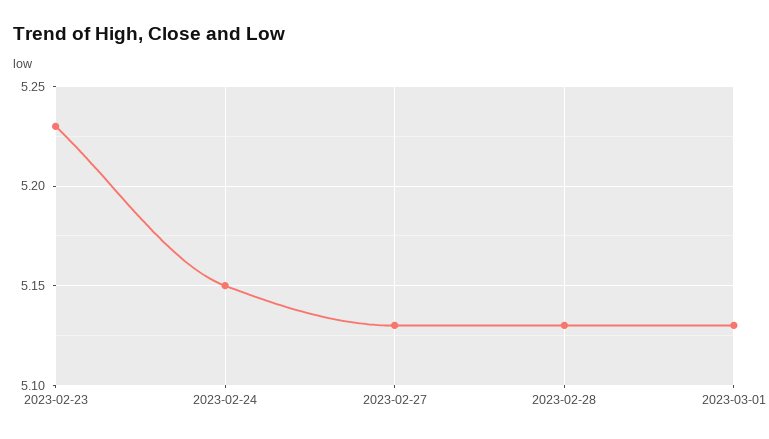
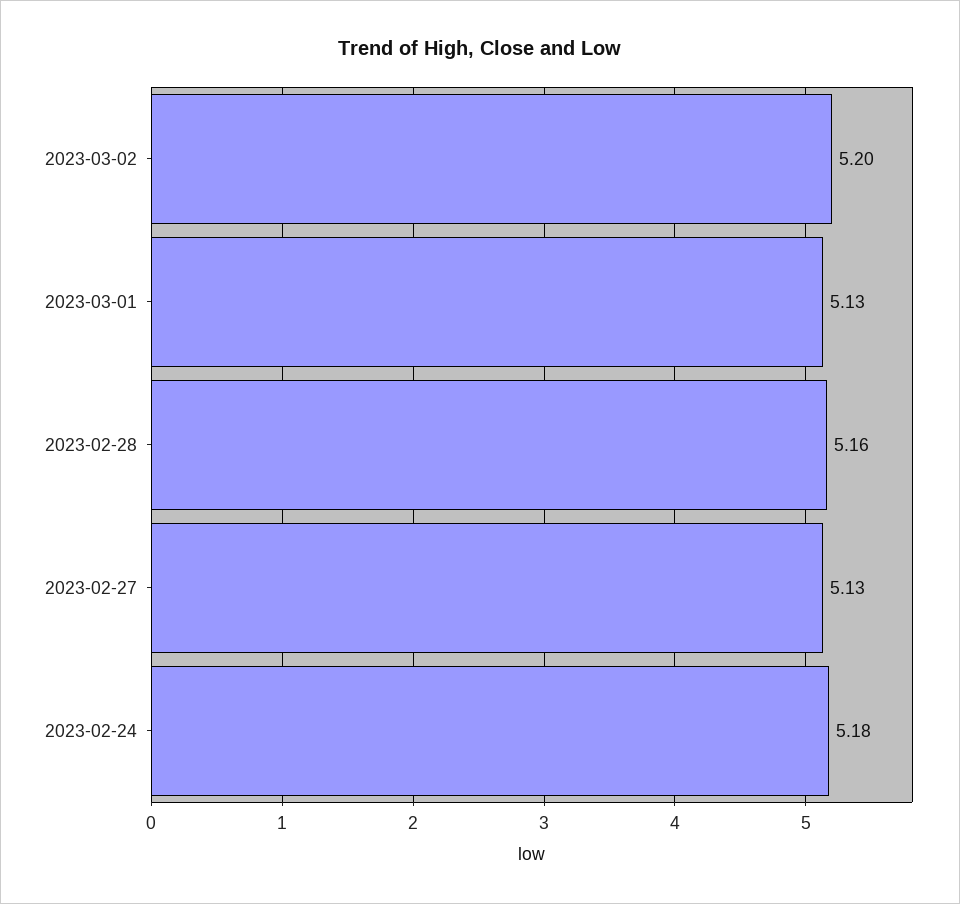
2023-02-23: 5.23 -> none
2023-02-24: 5.15 -> 5.18
2023-02-28: 5.13 -> 5.16
2023-03-02: none -> 5.2

